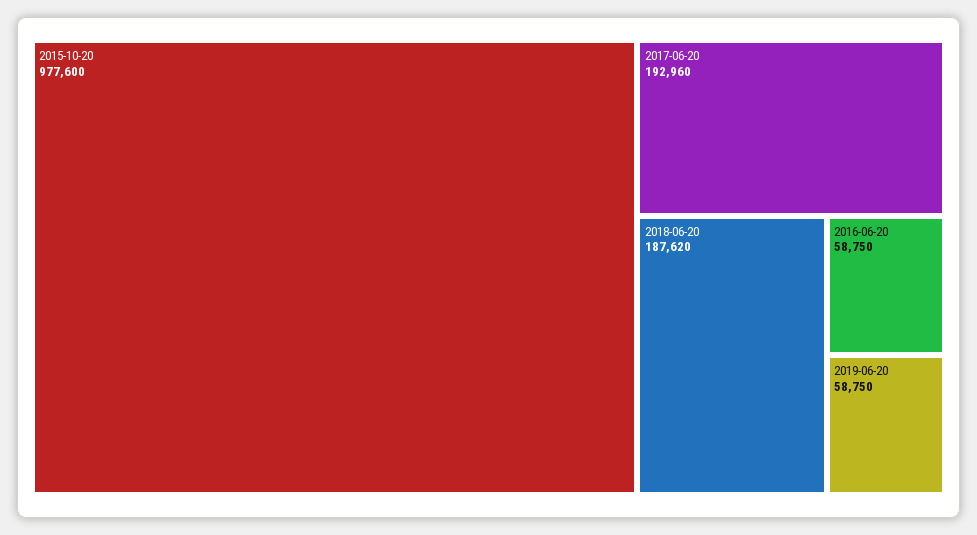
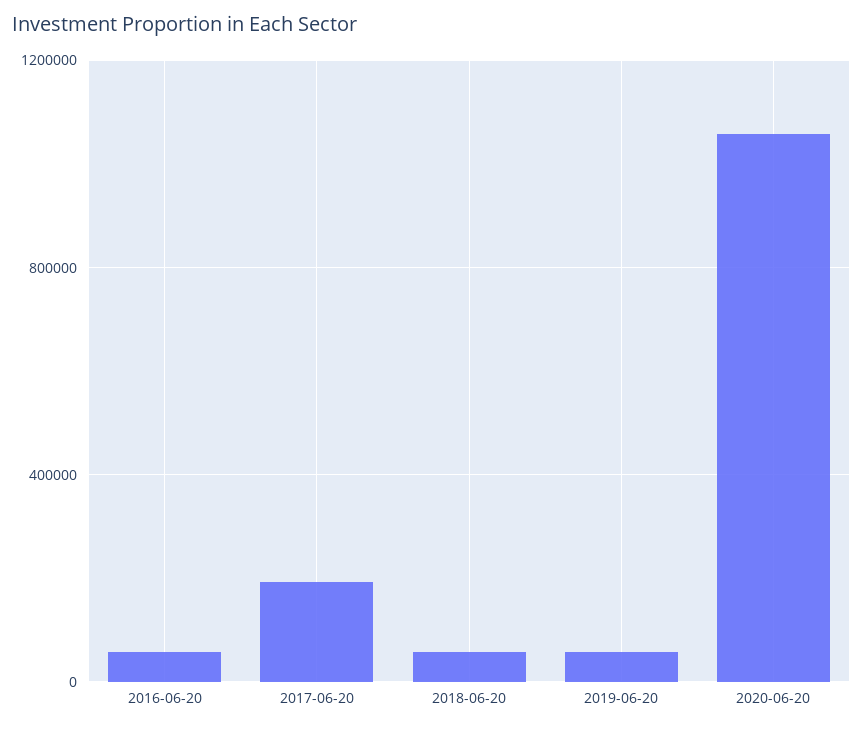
2015-10-20: 977600 -> none
2018-06-20: 187620 -> 50000
2020-06-20: none -> 1050000

